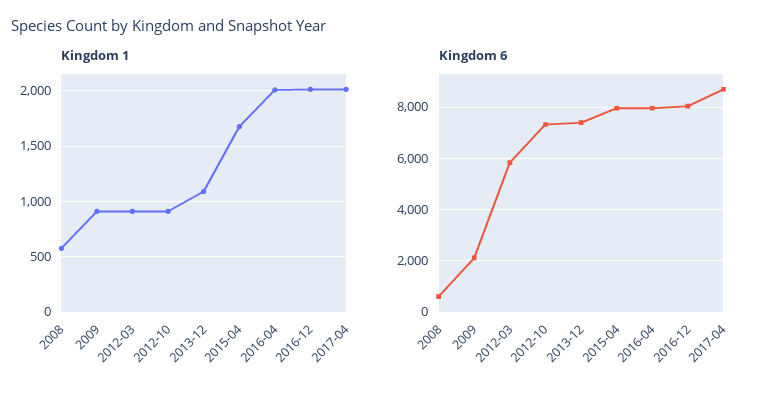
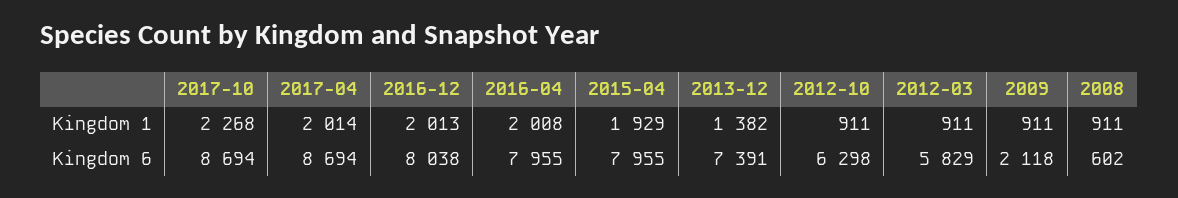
Kingdom 1, 2008: 600 -> 911
Kingdom 1, 2013-12: 1100 -> 1382
Kingdom 1, 2015-04: 1700 -> 1929
Kingdom 6, 2012-10: 7250 -> 6298
Kingdom 1, 2017-10: none -> 2268
Kingdom 6, 2017-10: none -> 8694

